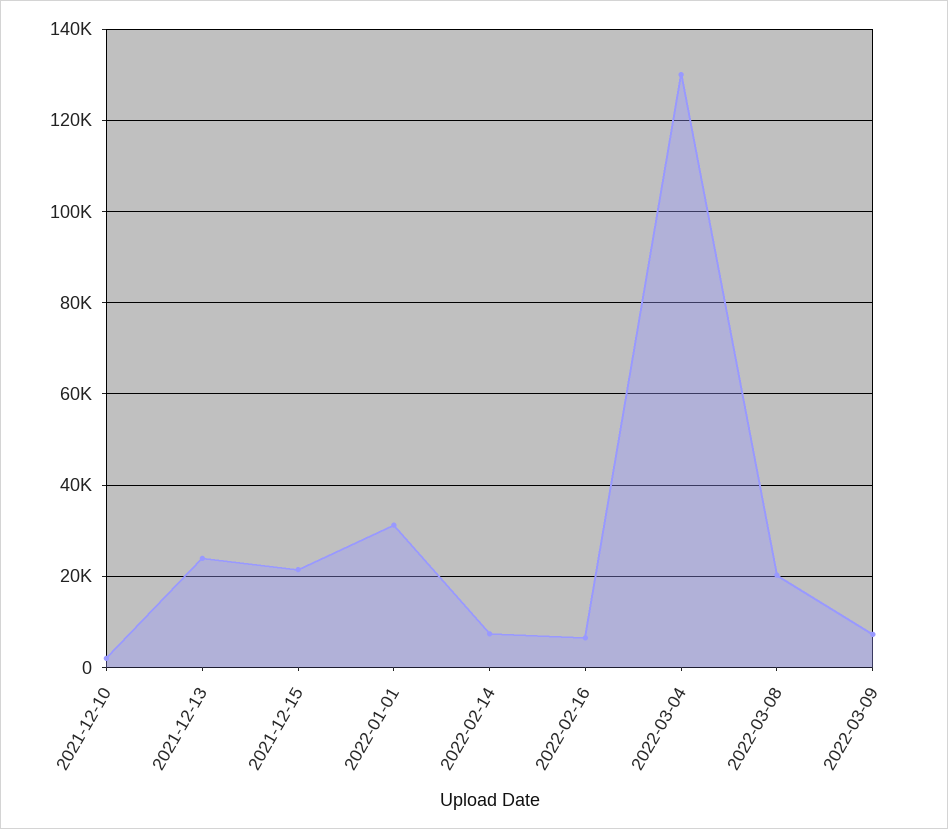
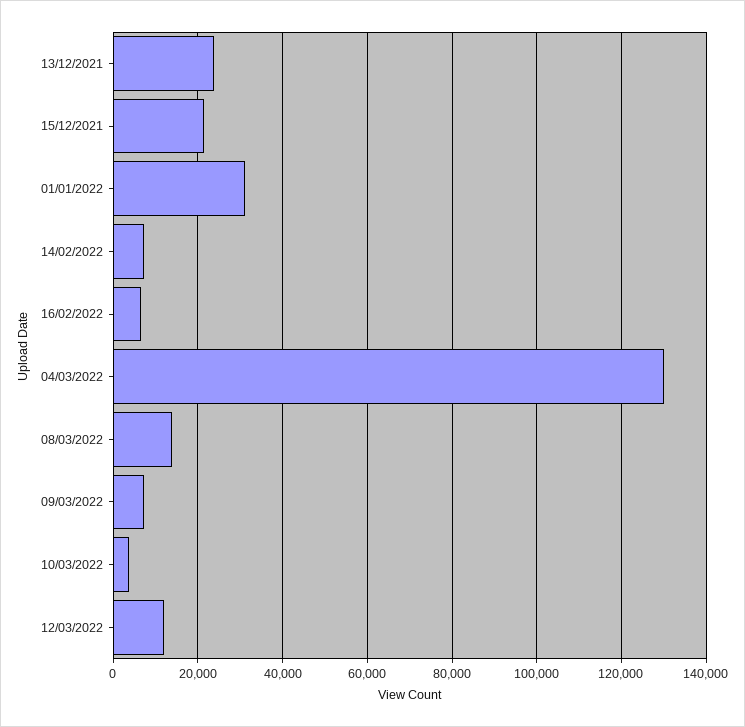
2021-12-10: 2000 -> none
2022-03-08: 20000 -> 14000
10/03/2022: none -> 4000
12/03/2022: none -> 12000

